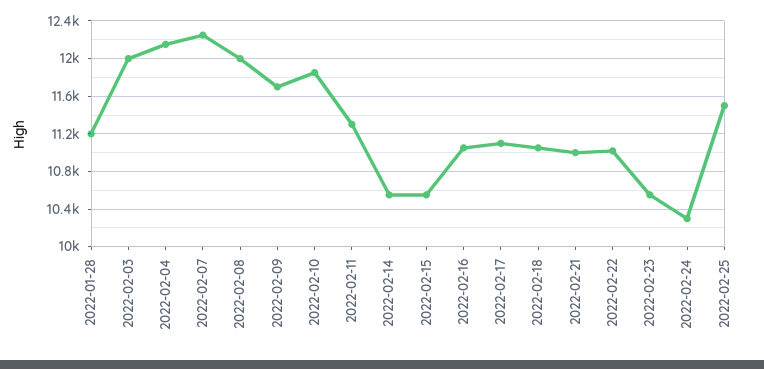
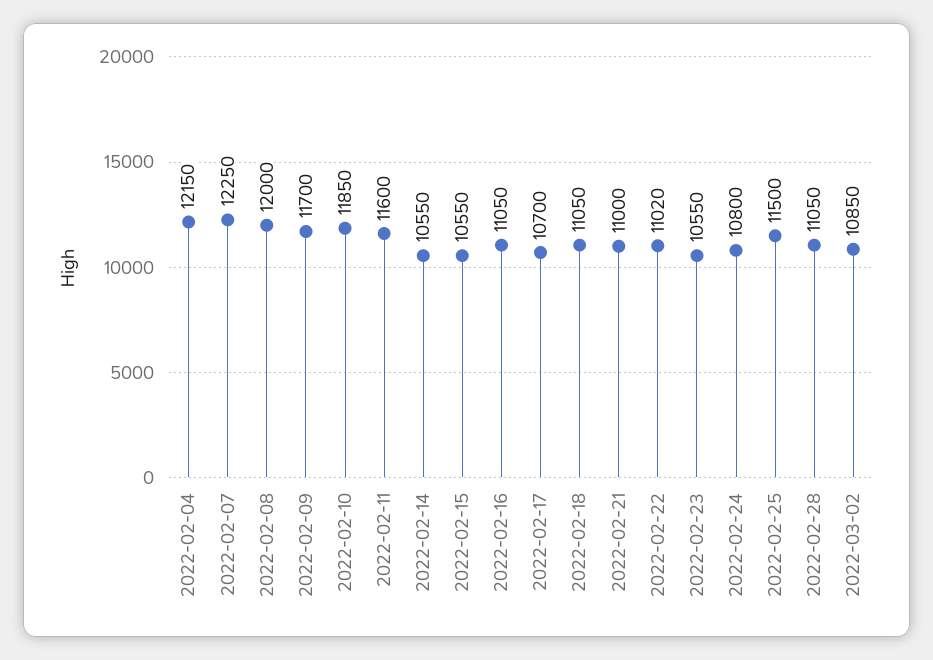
2022-01-28: 11200 -> none
2022-02-03: 12000 -> none
2022-02-11: 11300 -> 11600
2022-02-17: 11100 -> 10700
2022-02-24: 10300 -> 10800
2022-02-28: none -> 11050
2022-03-02: none -> 10850

